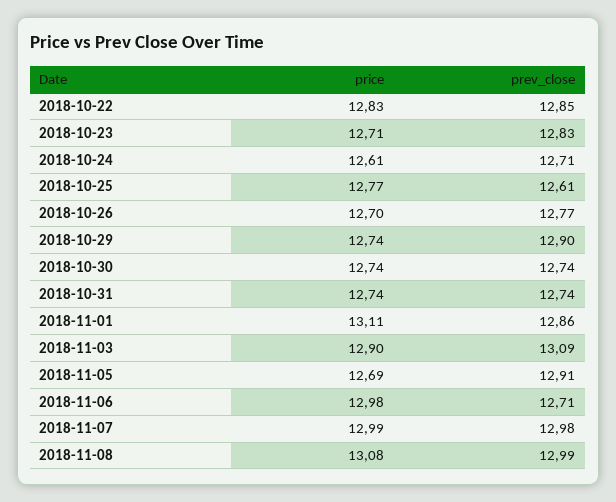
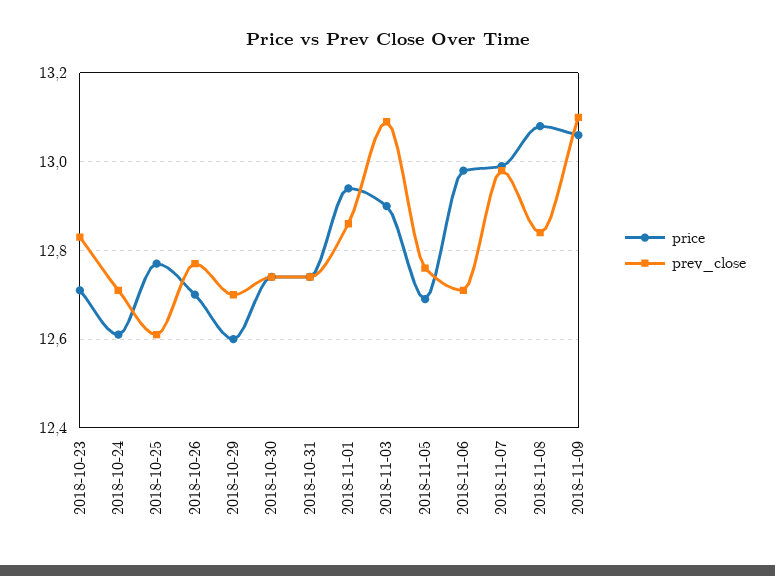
price, 2018-10-22: 12.83 -> none
prev_close, 2018-10-22: 12.85 -> none
price, 2018-10-29: 12.74 -> 12.6
prev_close, 2018-10-29: 12.9 -> 12.7
price, 2018-11-01: 13.11 -> 12.95
prev_close, 2018-11-05: 12.91 -> 12.75
prev_close, 2018-11-08: 12.99 -> 12.85
price, 2018-11-09: none -> 13.05
prev_close, 2018-11-09: none -> 13.1

